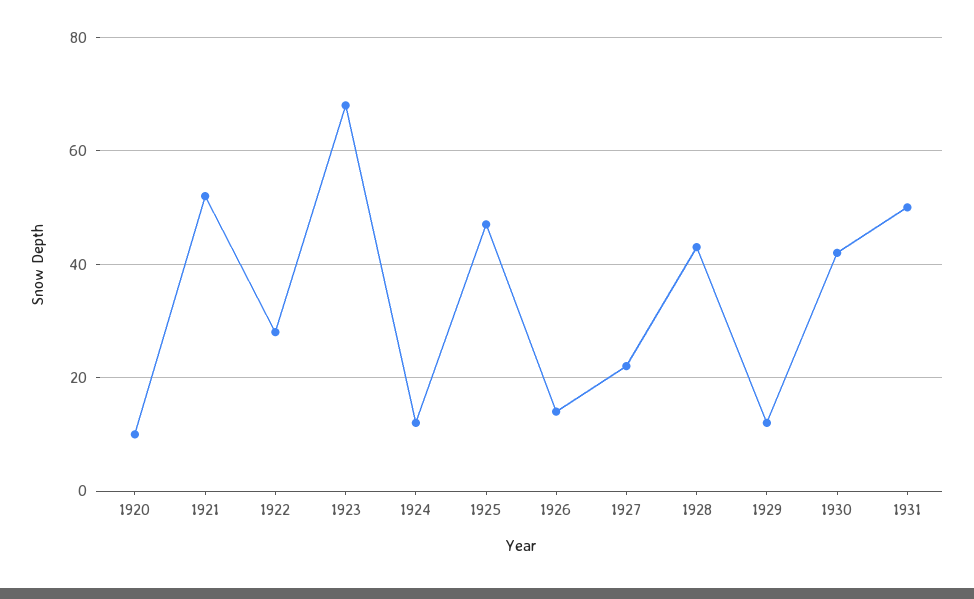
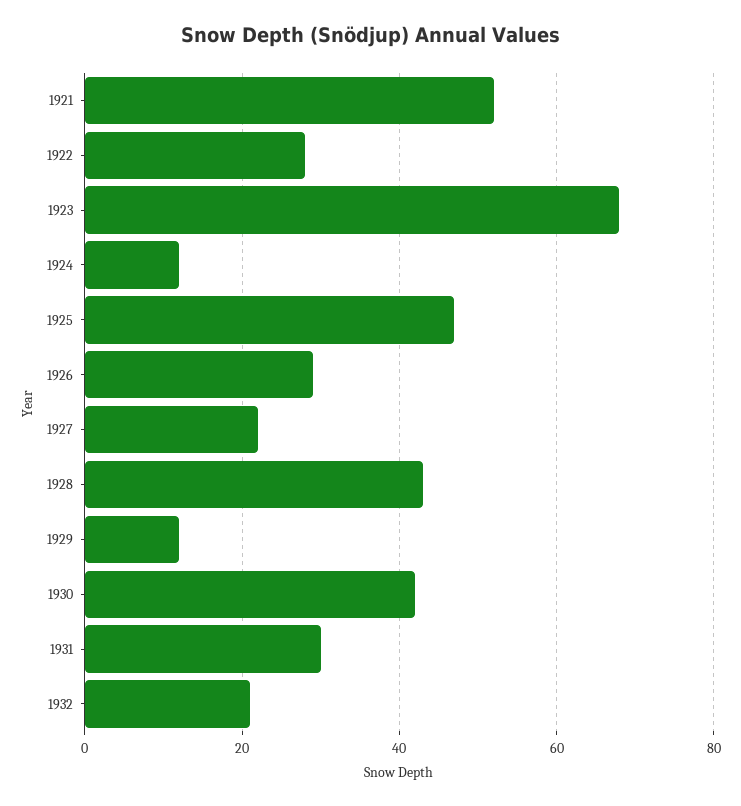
1920: 10 -> none
1926: 15 -> 30
1931: 50 -> 30
1932: none -> 20

